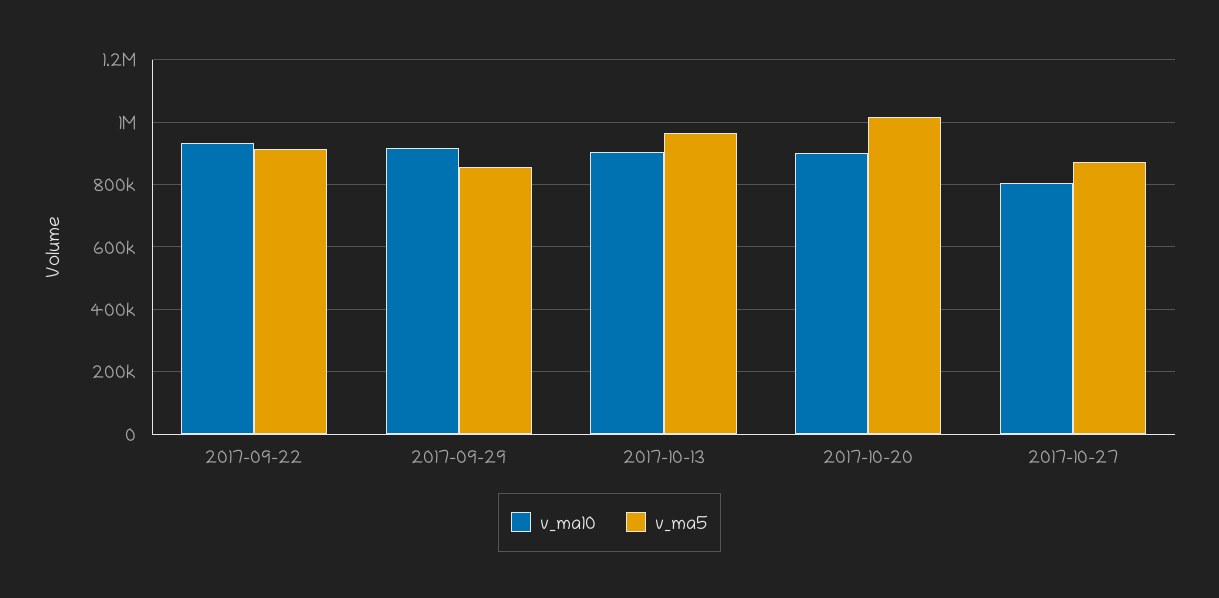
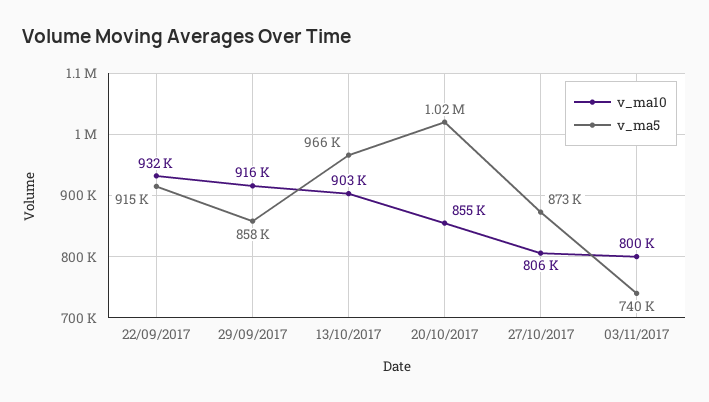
v_ma10, 2017-10-20: 900000 -> 855000
v_ma10, 03/11/2017: none -> 800000
v_ma5, 03/11/2017: none -> 740000

